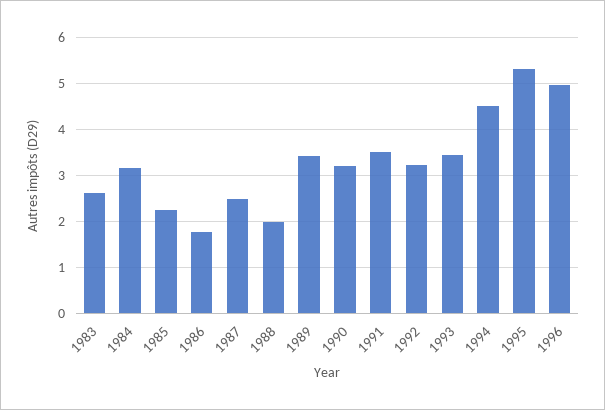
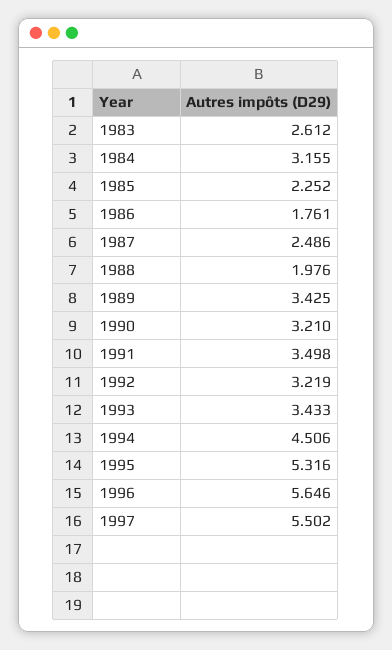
1996: 5 -> 5.646
1997: none -> 5.502

